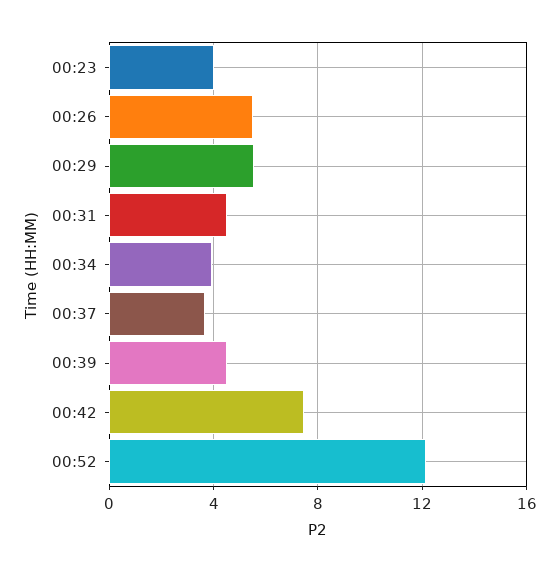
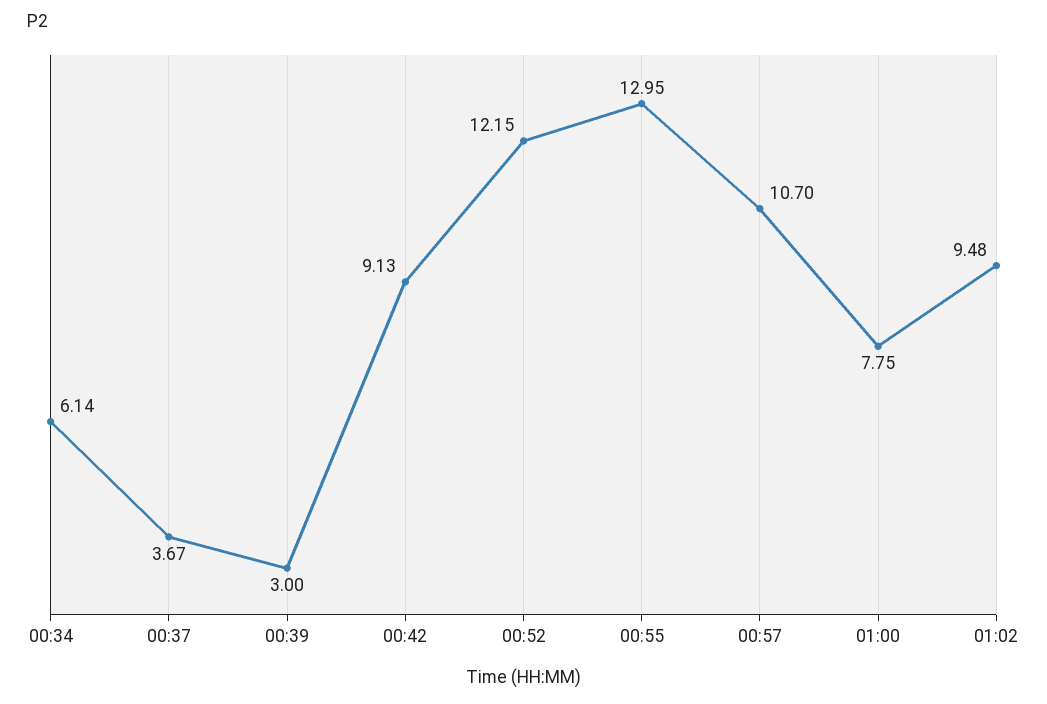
00:23: 4 -> none
00:26: 5.5 -> none
00:29: 5.5 -> none
00:31: 4.5 -> none
00:34: 4 -> 6.14
00:39: 4.5 -> 3
00:42: 7.5 -> 9.13
00:55: none -> 12.95
00:57: none -> 10.7
01:00: none -> 7.75
01:02: none -> 9.48

